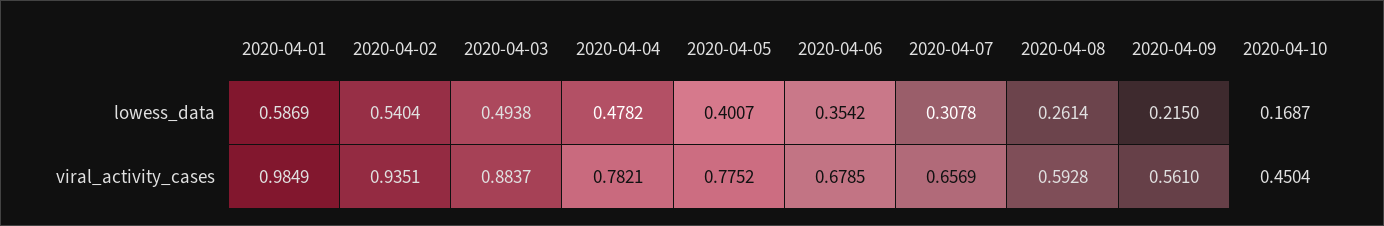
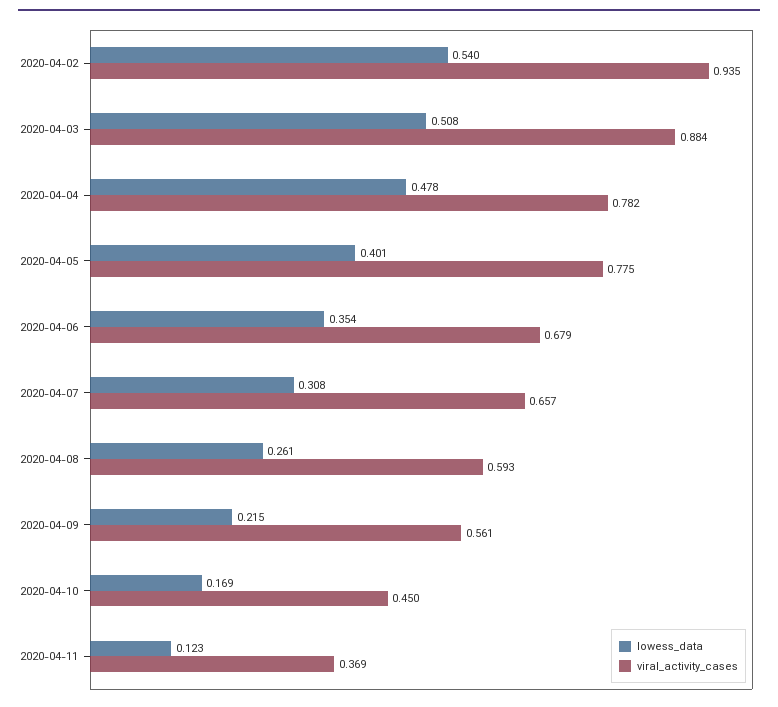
lowess_data, 2020-04-01: 0.5869 -> none
lowess_data, 2020-04-03: 0.4938 -> 0.508
viral_activity_cases, 2020-04-01: 0.9849 -> none
lowess_data, 2020-04-11: none -> 0.123
viral_activity_cases, 2020-04-11: none -> 0.369

